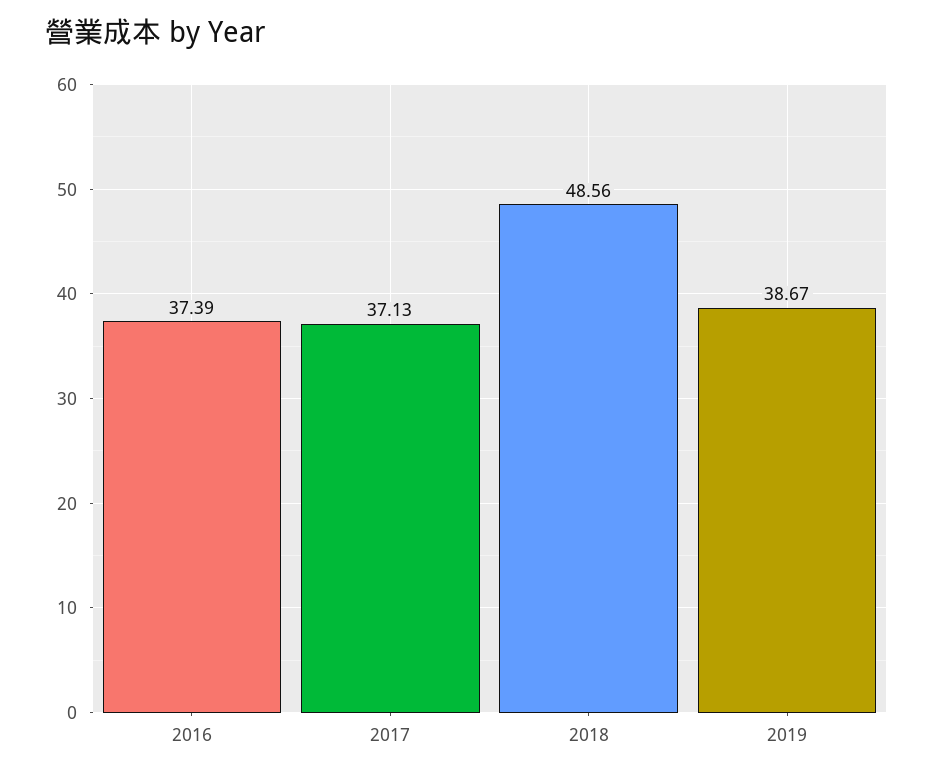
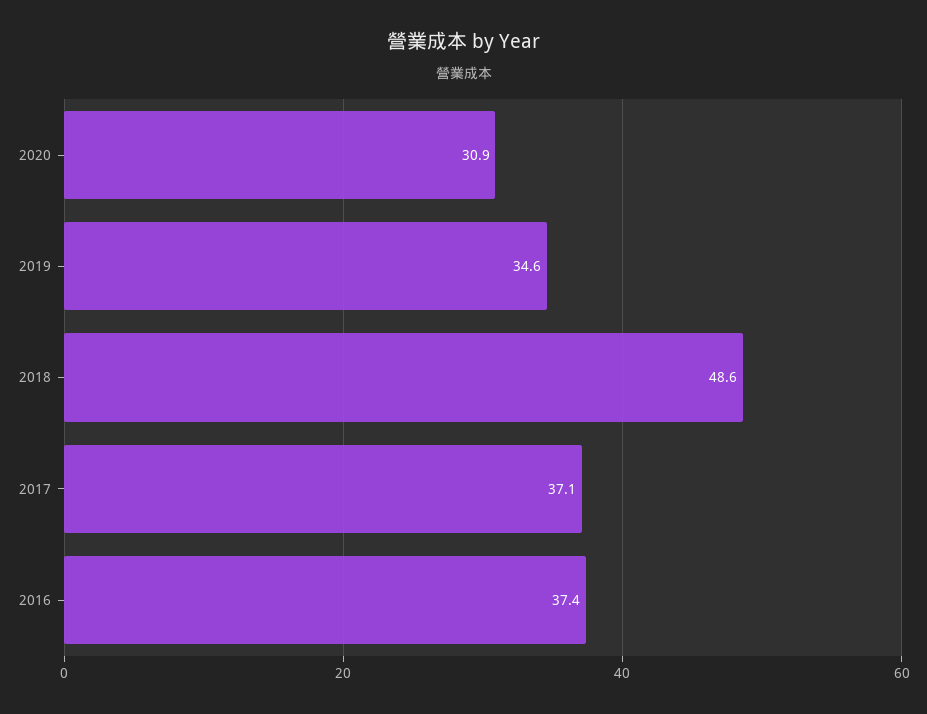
2019: 38.67 -> 34.6
2020: none -> 30.9

